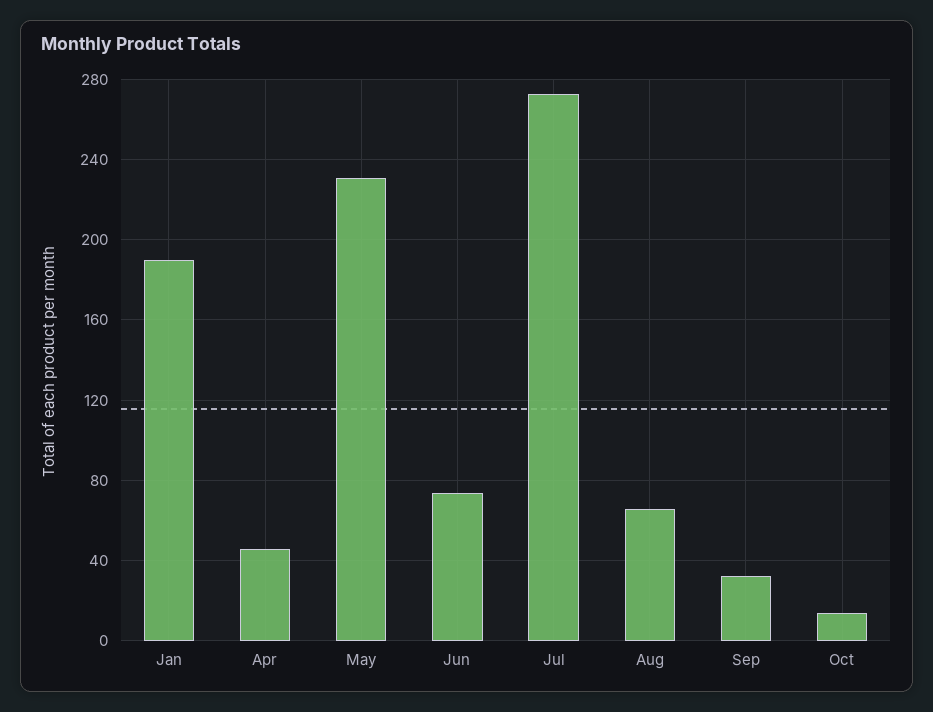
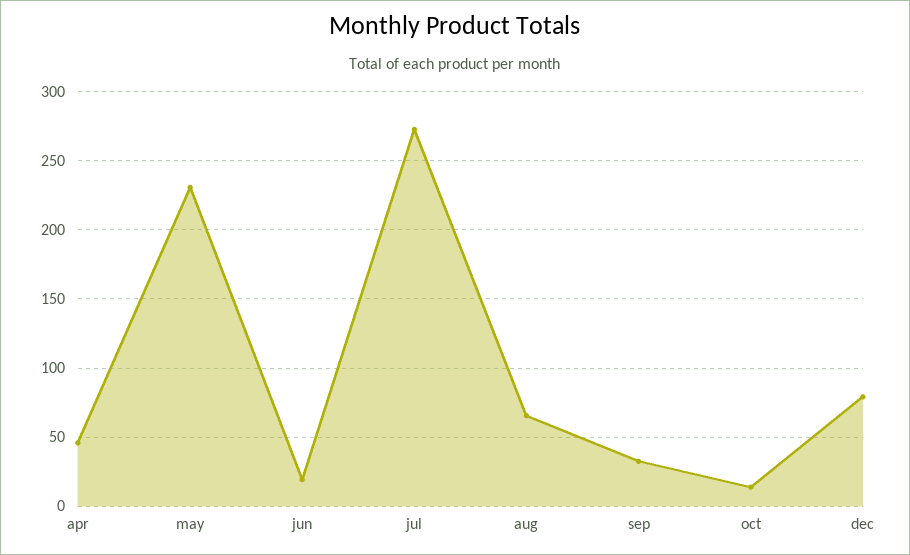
Jan: 190 -> none
Jun: 75 -> 20
dec: none -> 80

